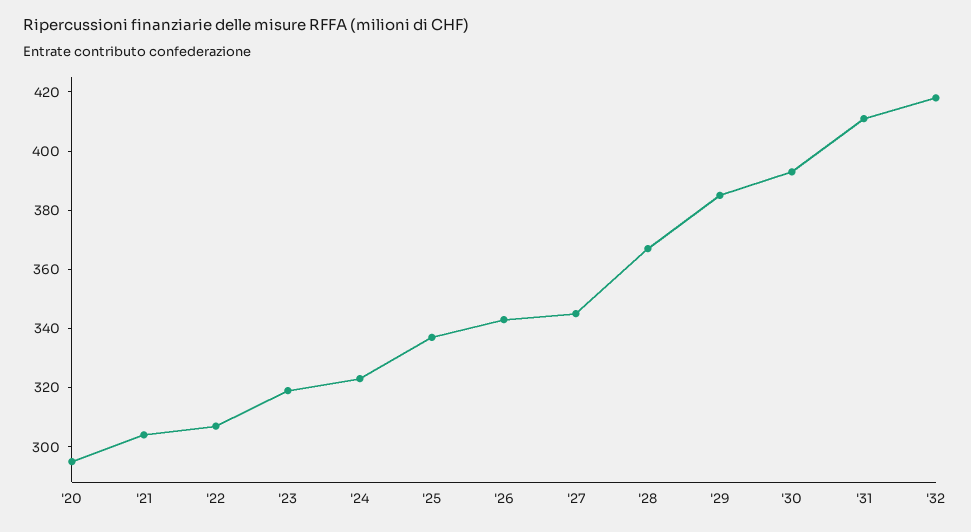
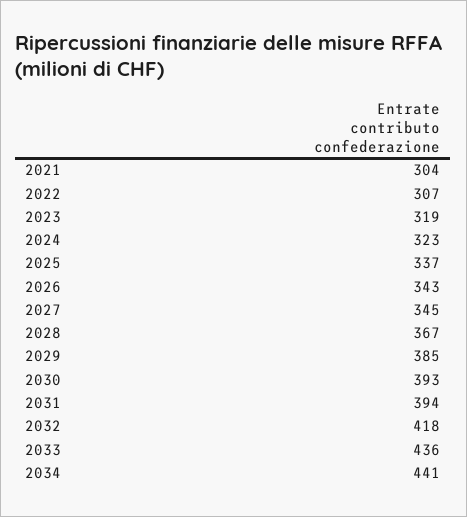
'20: 295 -> none
'31: 410 -> 394
2033: none -> 436
2034: none -> 441

